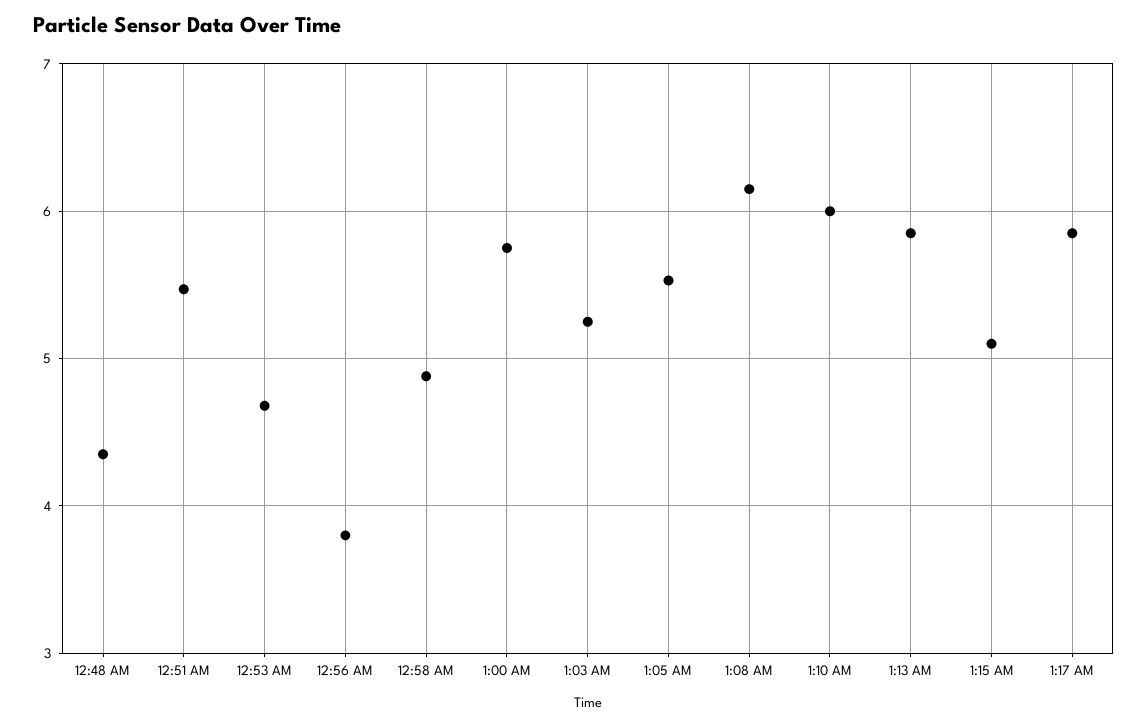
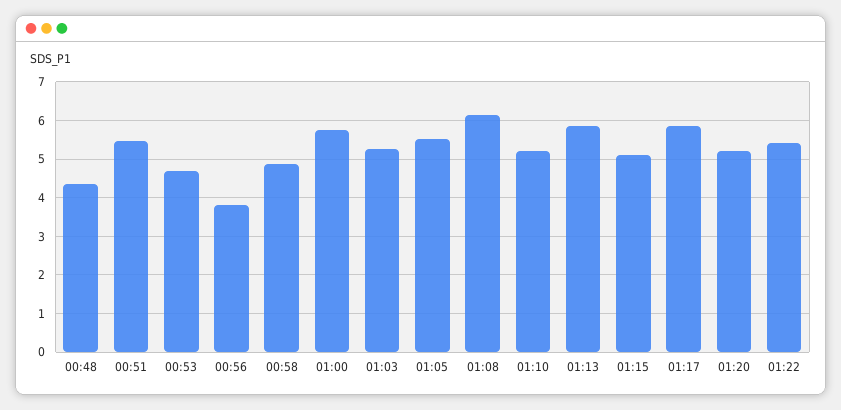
1:10 AM: 6 -> 5.2
01:20: none -> 5.2
01:22: none -> 5.4

